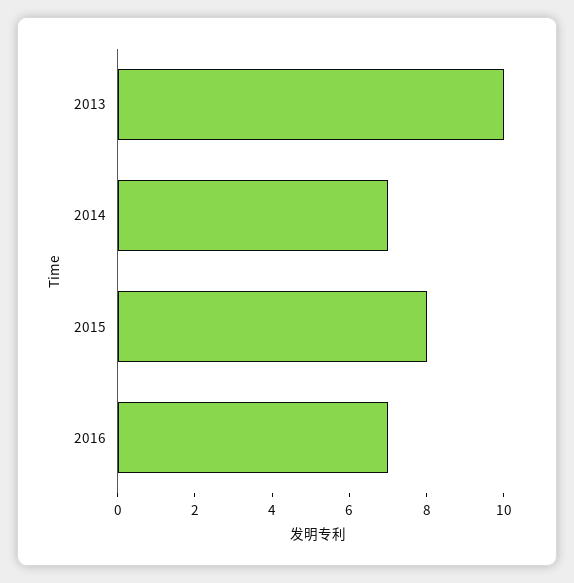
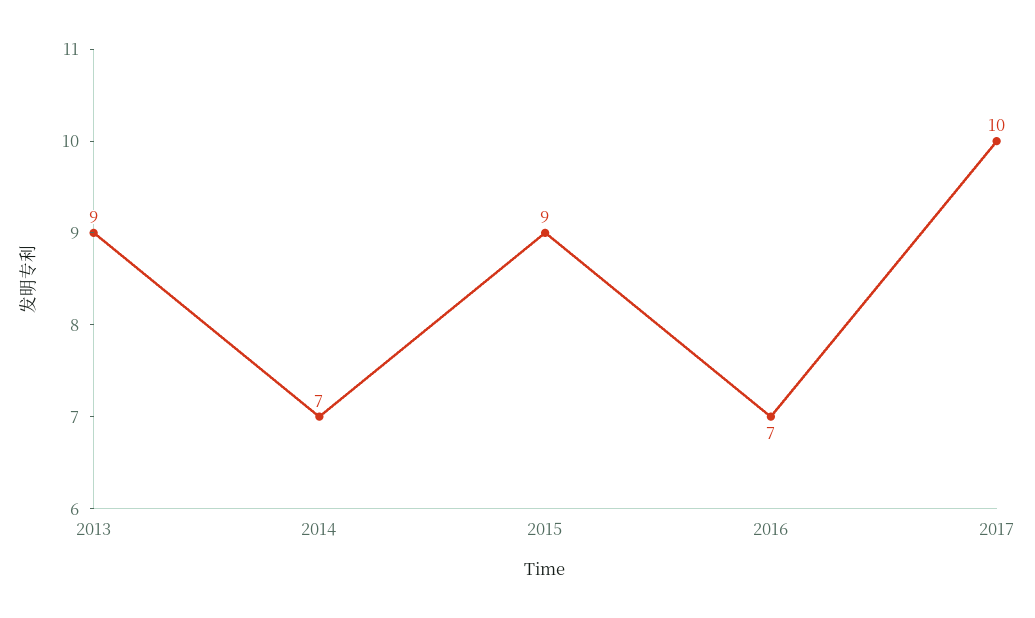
2013: 10 -> 9
2015: 8 -> 9
2017: none -> 10

